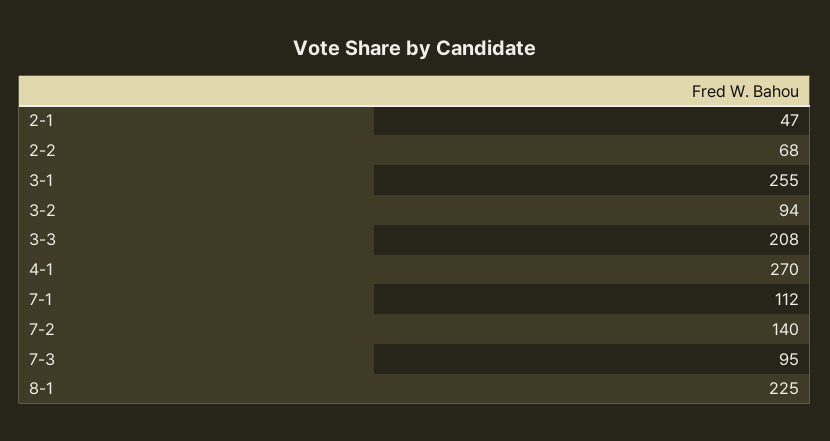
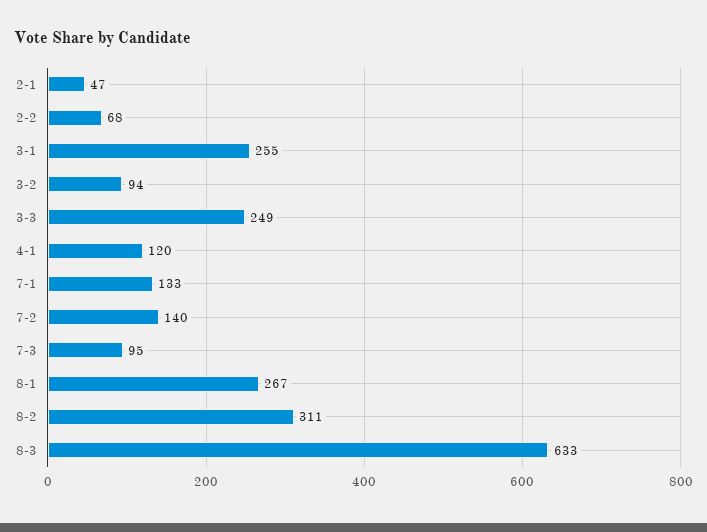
3-3: 208 -> 249
4-1: 270 -> 120
7-1: 112 -> 133
8-1: 225 -> 267
8-2: none -> 311
8-3: none -> 633

